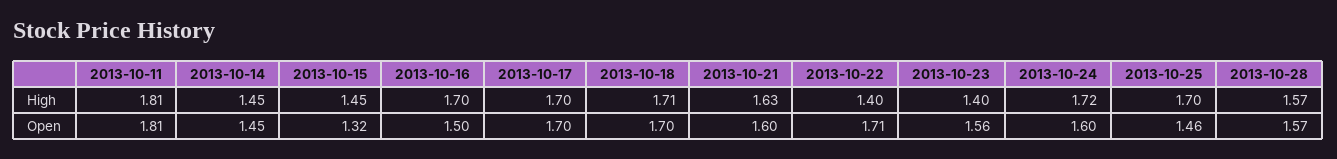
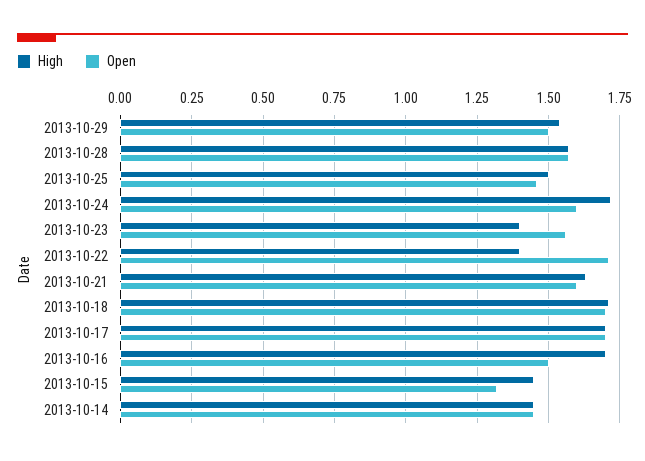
High, 2013-10-11: 1.81 -> none
High, 2013-10-25: 1.7 -> 1.5
Open, 2013-10-11: 1.81 -> none
High, 2013-10-29: none -> 1.55
Open, 2013-10-29: none -> 1.5

